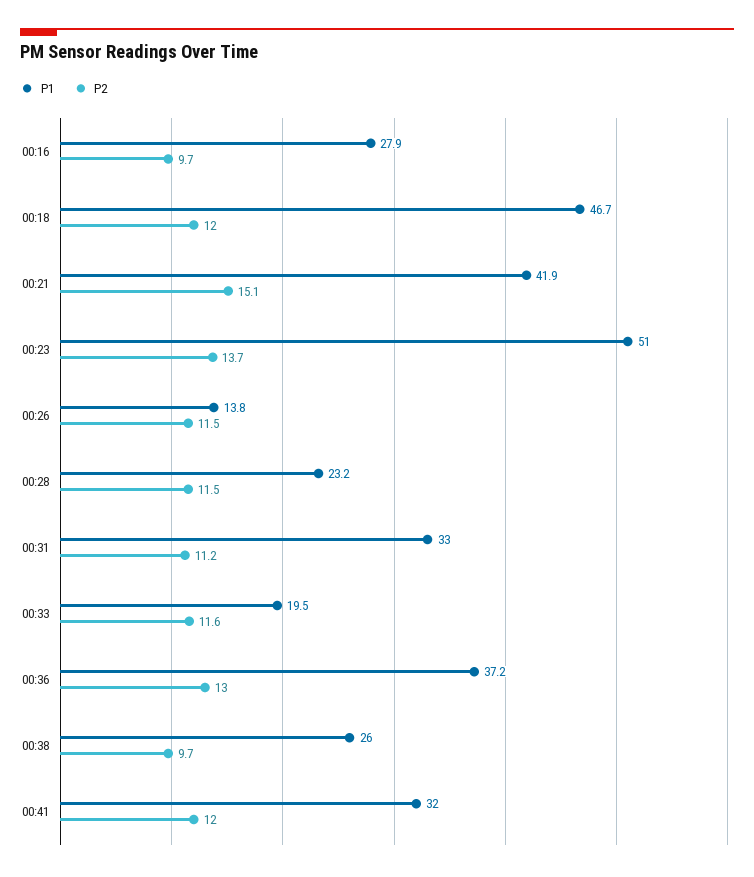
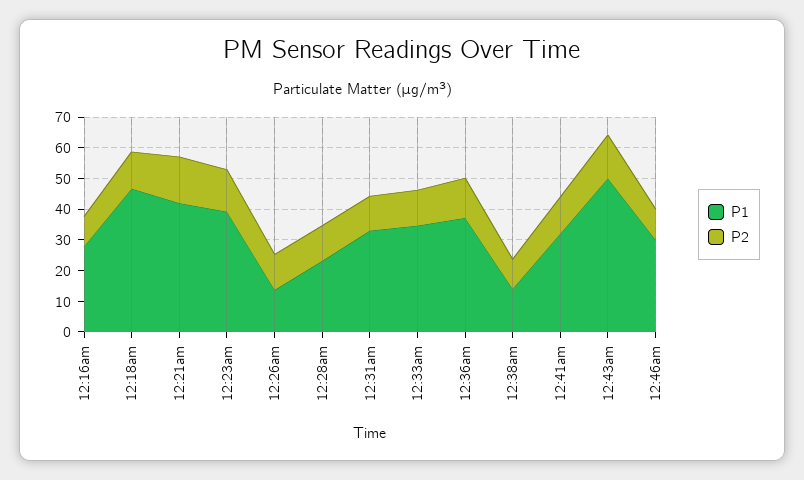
P1, 00:23: 51 -> 40
P1, 00:33: 19.5 -> 35
P1, 00:38: 26 -> 15
P1, 12:43am: none -> 50
P2, 12:43am: none -> 15
P1, 12:46am: none -> 30
P2, 12:46am: none -> 10

